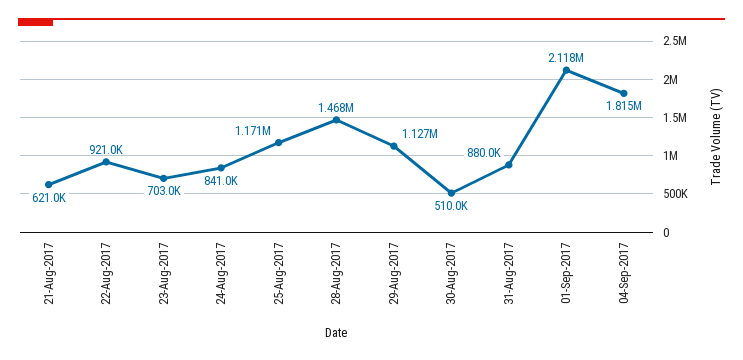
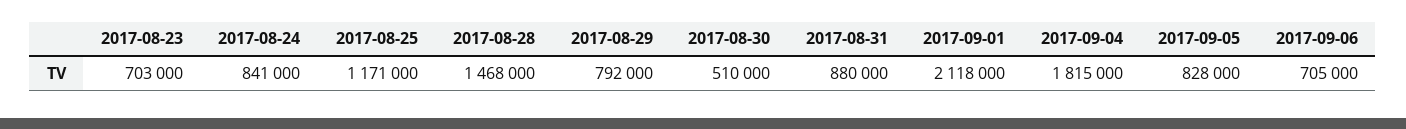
21-Aug-2017: 621000 -> none
22-Aug-2017: 921000 -> none
29-Aug-2017: 1127000 -> 792000
2017-09-05: none -> 828000
2017-09-06: none -> 705000

